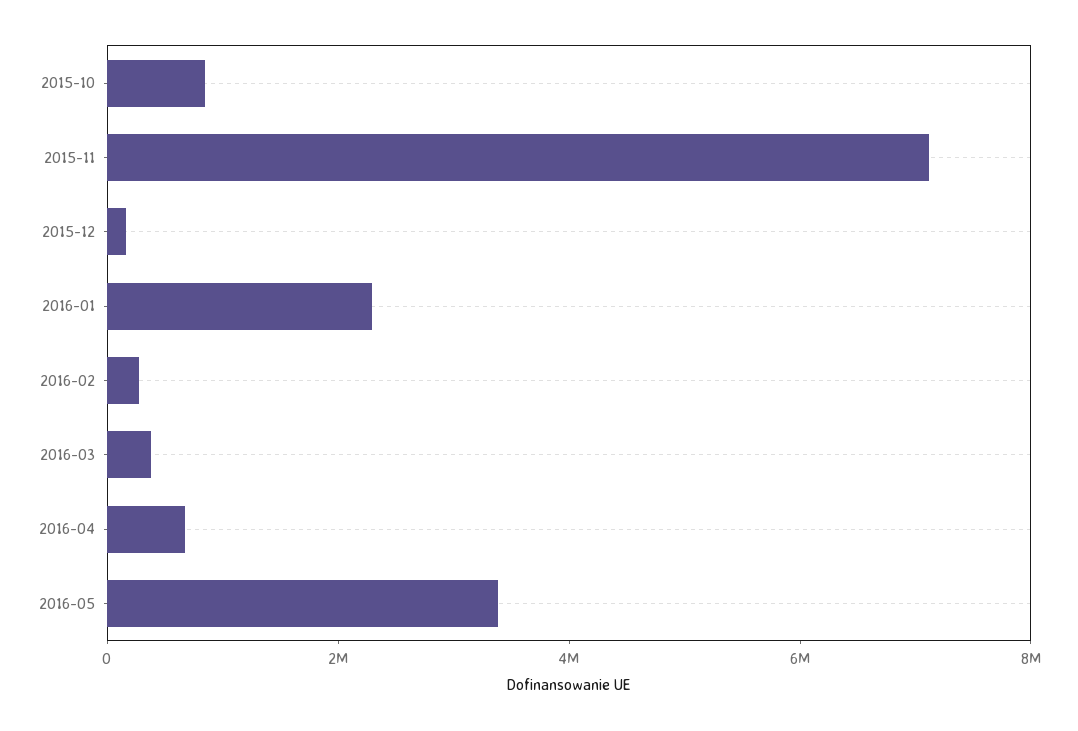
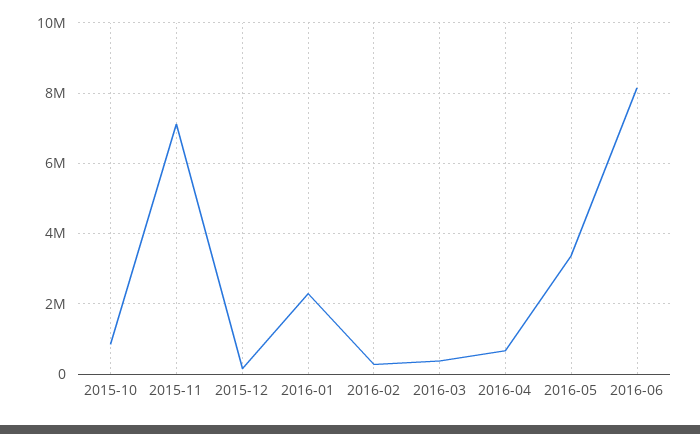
2016-06: none -> 8200000

